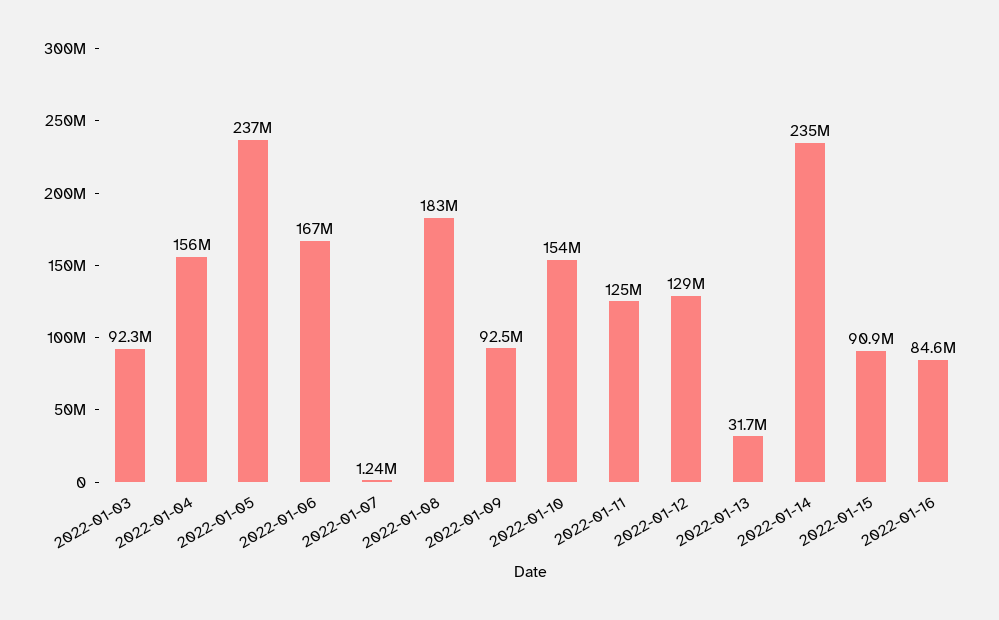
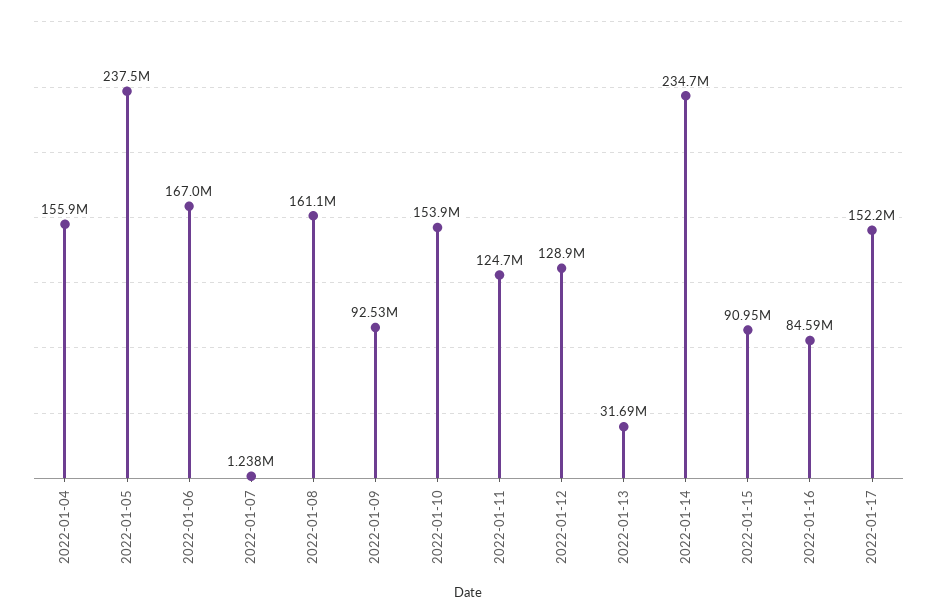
2022-01-03: 92300000 -> none
2022-01-08: 183000000 -> 161100000
2022-01-17: none -> 152200000

